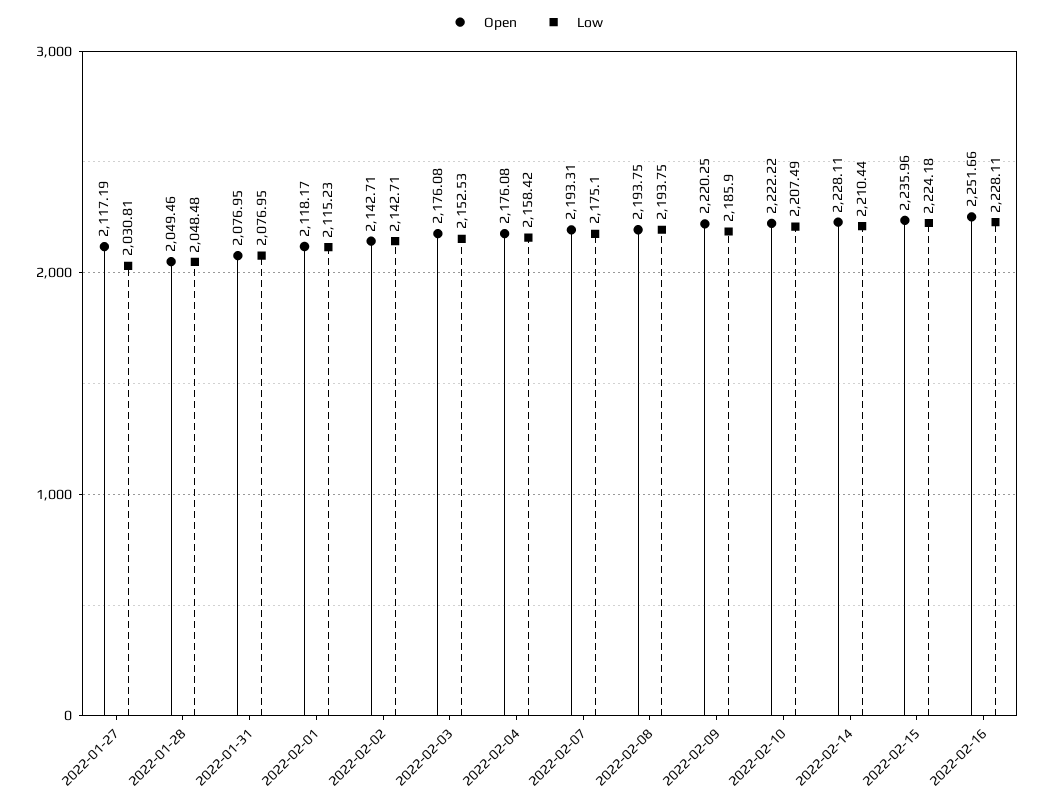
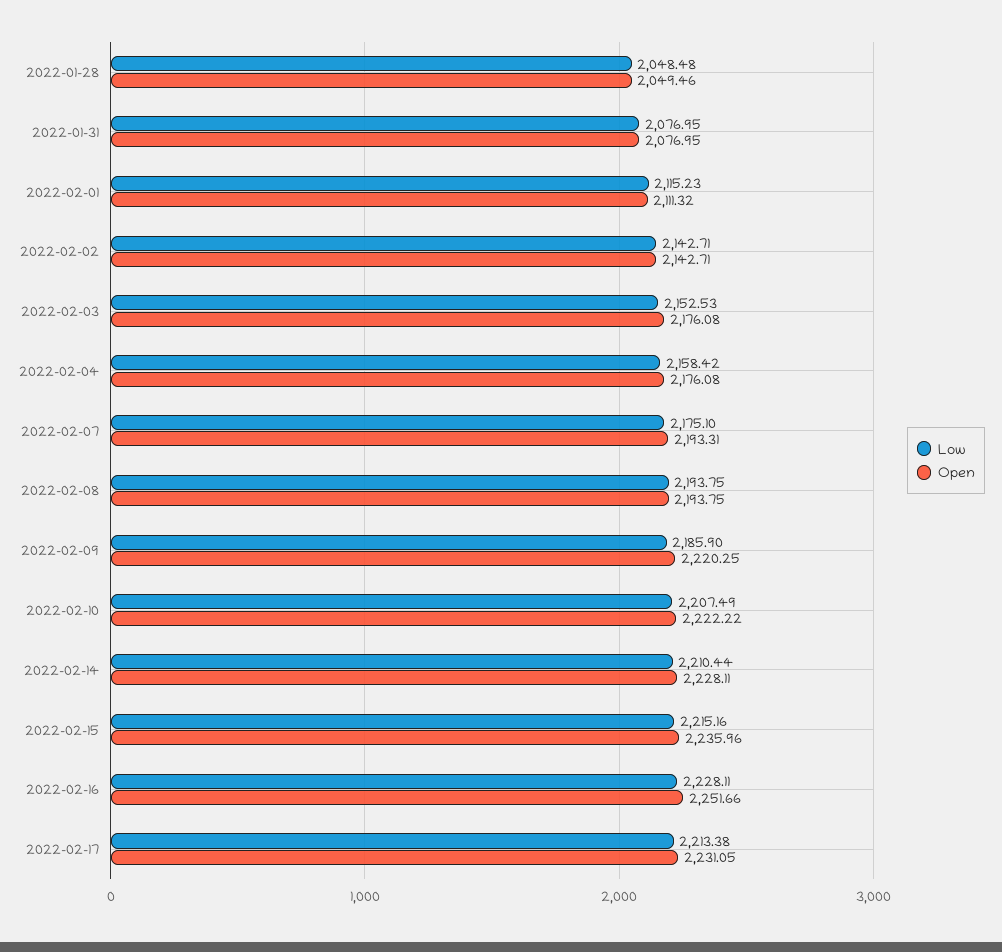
Open, 2022-01-27: 2117.19 -> none
Low, 2022-01-27: 2030.81 -> none
Open, 2022-02-01: 2118.17 -> 2111.32
Low, 2022-02-15: 2224.18 -> 2215.16
Low, 2022-02-17: none -> 2213.38
Open, 2022-02-17: none -> 2231.05

